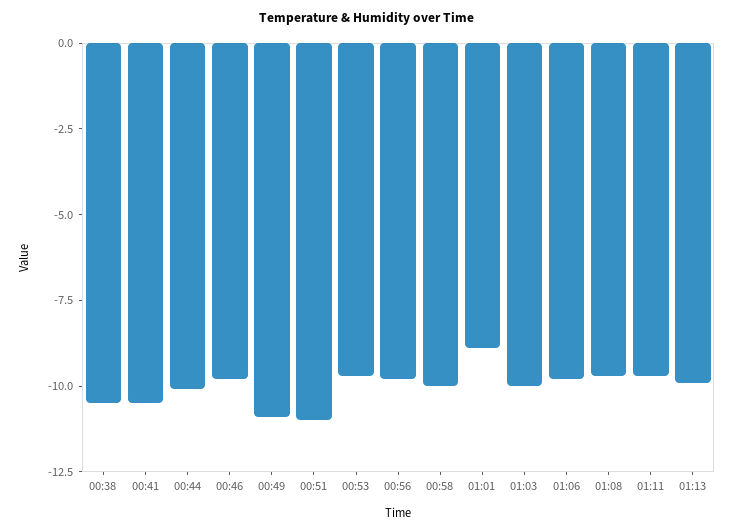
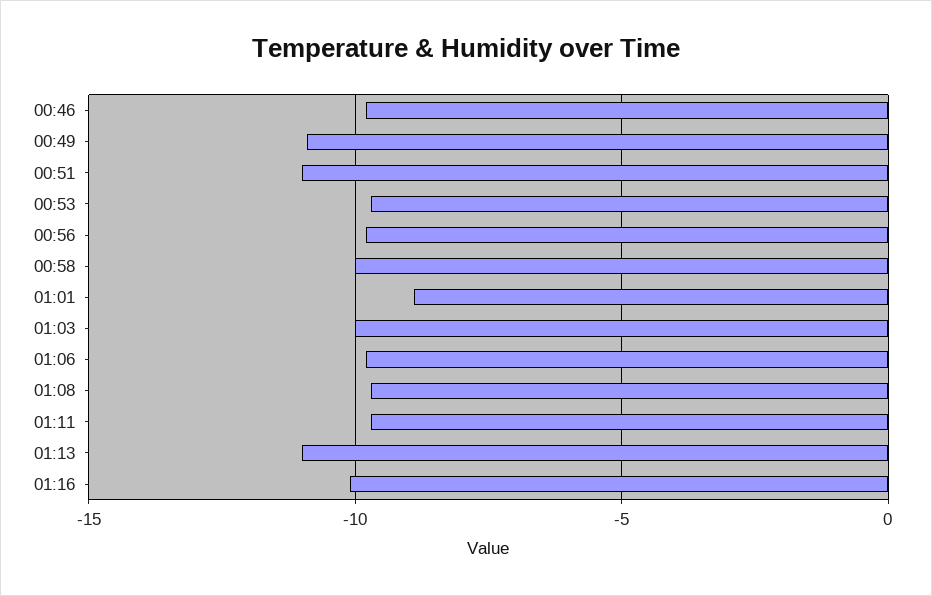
00:38: -10.5 -> none
00:41: -10.5 -> none
00:44: -10 -> none
01:13: -10 -> -11
01:16: none -> -10

